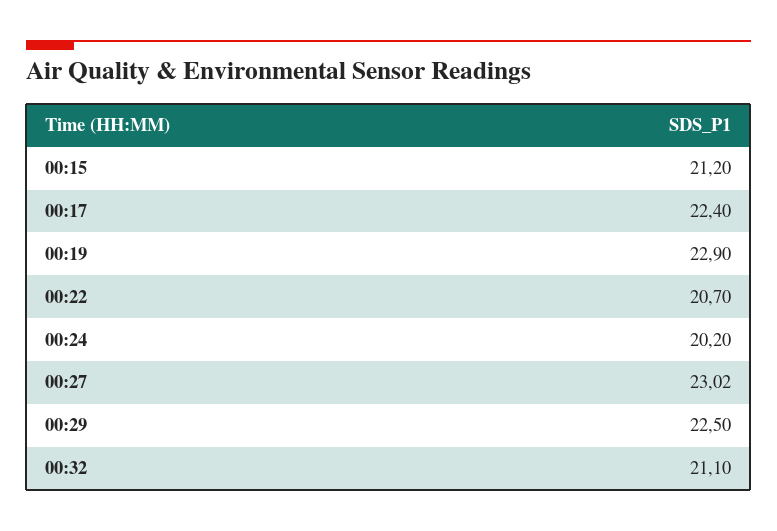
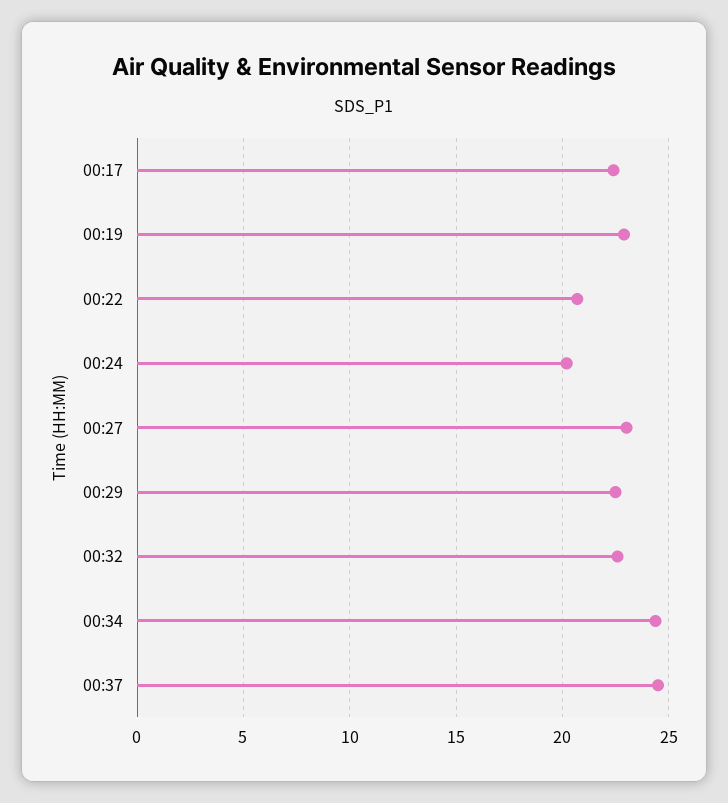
00:15: 21.2 -> none
00:32: 21.1 -> 22.5
00:34: none -> 24.5
00:37: none -> 24.5

